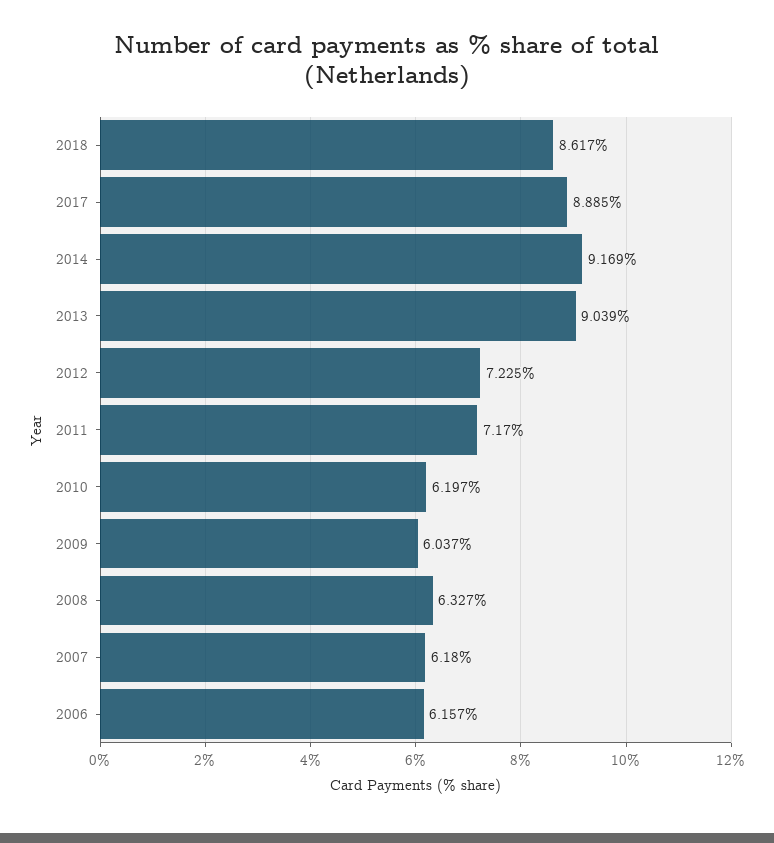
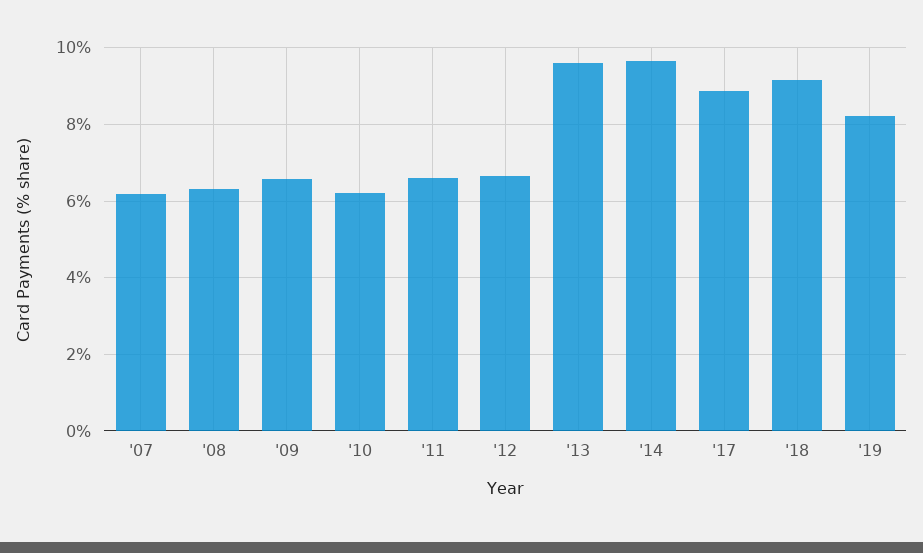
2018: 8.617 -> 9.2
2014: 9.169 -> 9.6
2013: 9.039 -> 9.6
2012: 7.225 -> 6.6
2011: 7.17 -> 6.6
2009: 6.037 -> 6.6
2006: 6.157 -> none
'19: none -> 8.2

